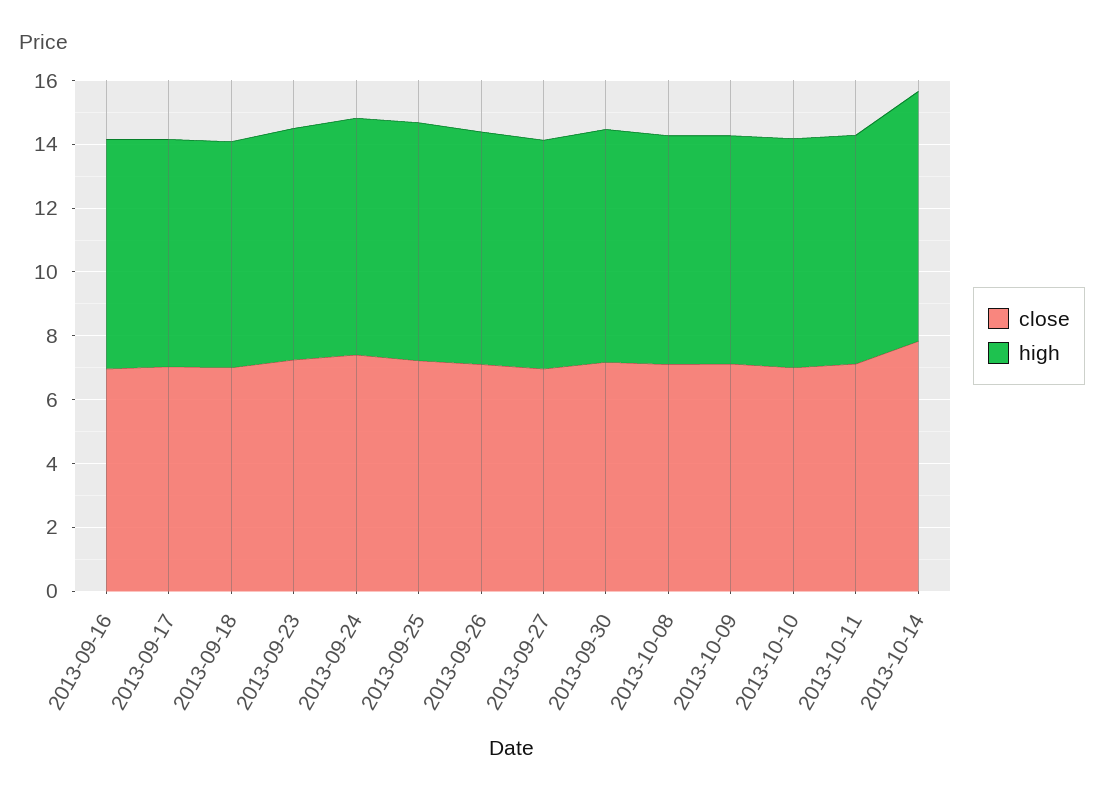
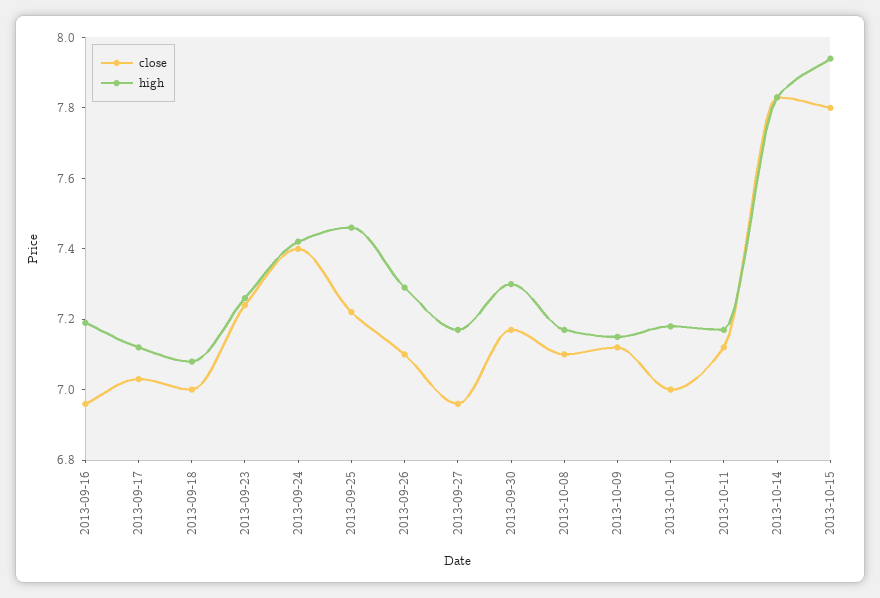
close, 2013-10-15: none -> 7.8
high, 2013-10-15: none -> 7.95

